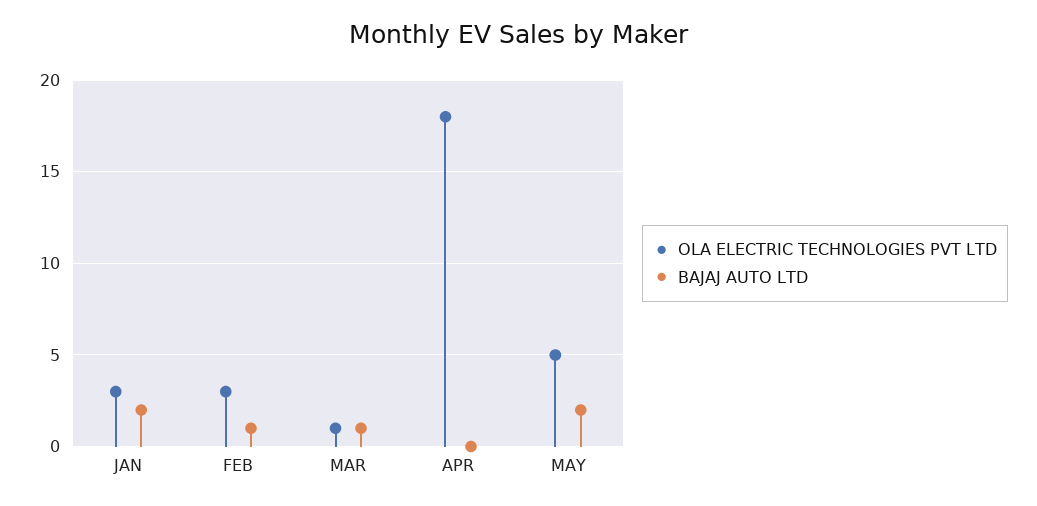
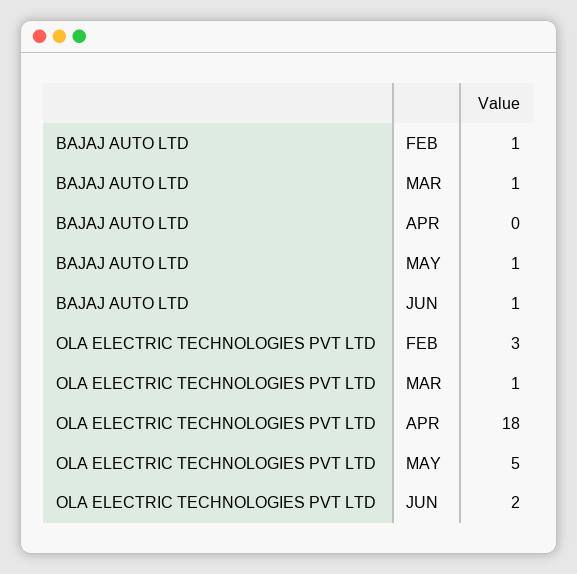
OLA ELECTRIC TECHNOLOGIES PVT LTD, JAN: 3 -> none
BAJAJ AUTO LTD, JAN: 2 -> none
BAJAJ AUTO LTD, MAY: 2 -> 1
BAJAJ AUTO LTD, JUN: none -> 1
OLA ELECTRIC TECHNOLOGIES PVT LTD, JUN: none -> 2

